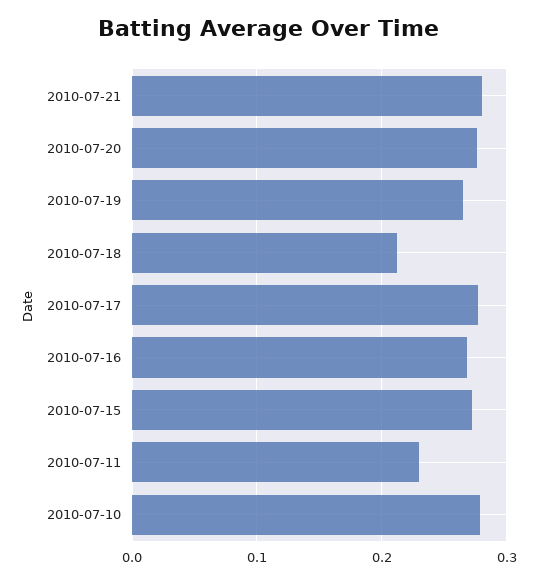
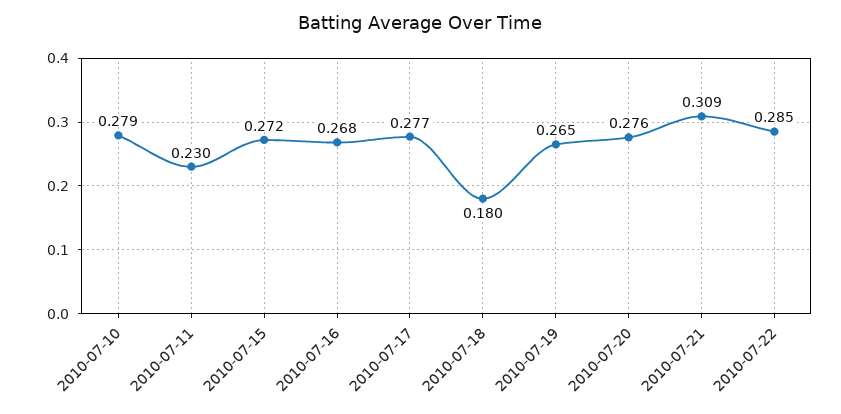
2010-07-21: 0.28 -> 0.309
2010-07-18: 0.21 -> 0.18
2010-07-22: none -> 0.285

